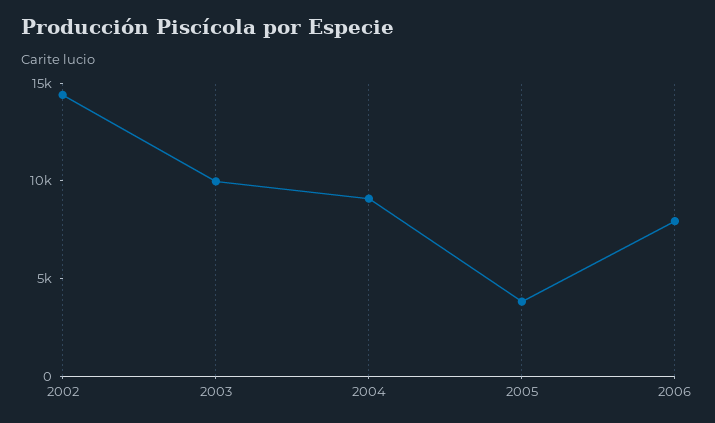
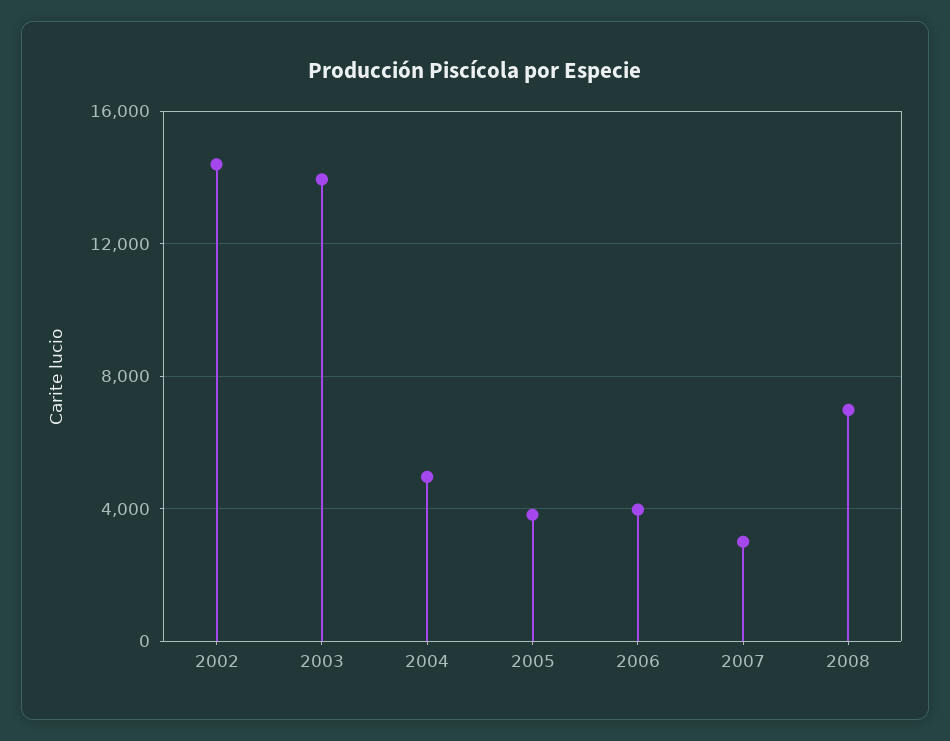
2003: 10000 -> 14000
2004: 9000 -> 5000
2006: 8000 -> 4000
2007: none -> 3000
2008: none -> 7000

